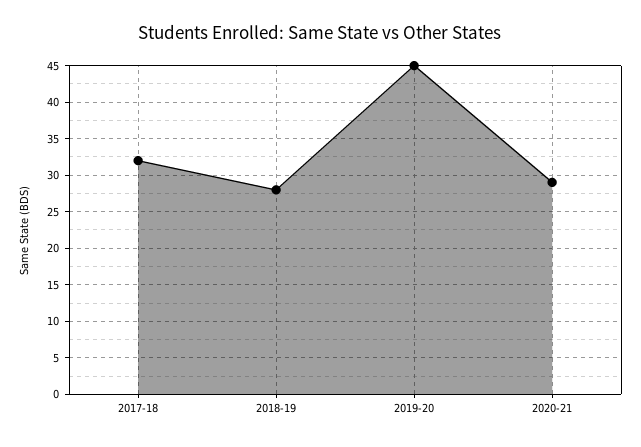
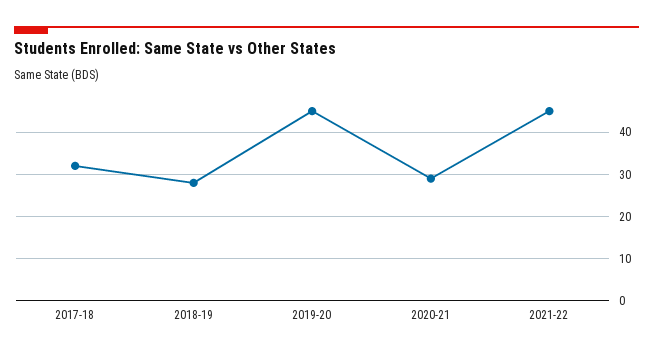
2021-22: none -> 45

